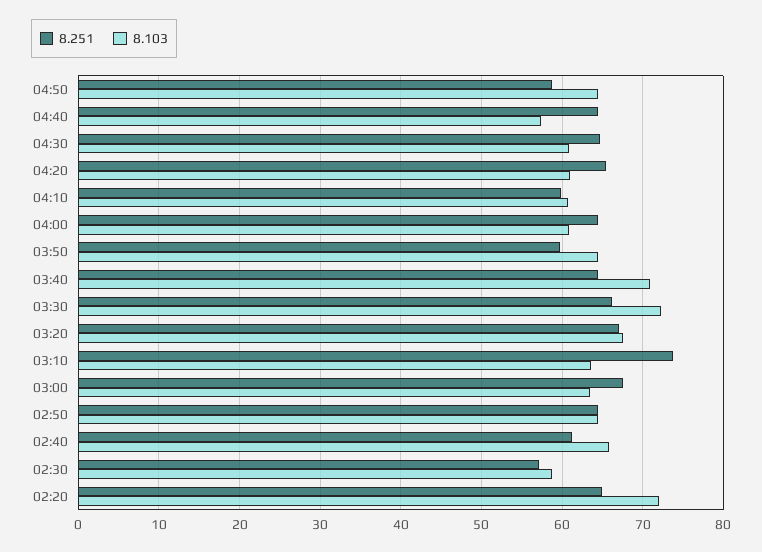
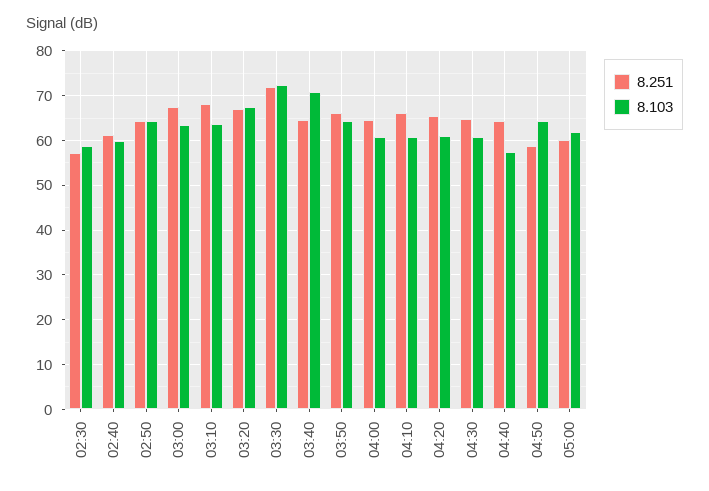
8.251, 04:10: 60 -> 66
8.251, 03:50: 60 -> 66
8.251, 03:30: 66 -> 72
8.251, 03:10: 74 -> 68
8.103, 02:40: 66 -> 60
8.251, 02:20: 65 -> none
8.103, 02:20: 72 -> none
8.251, 05:00: none -> 60
8.103, 05:00: none -> 62

